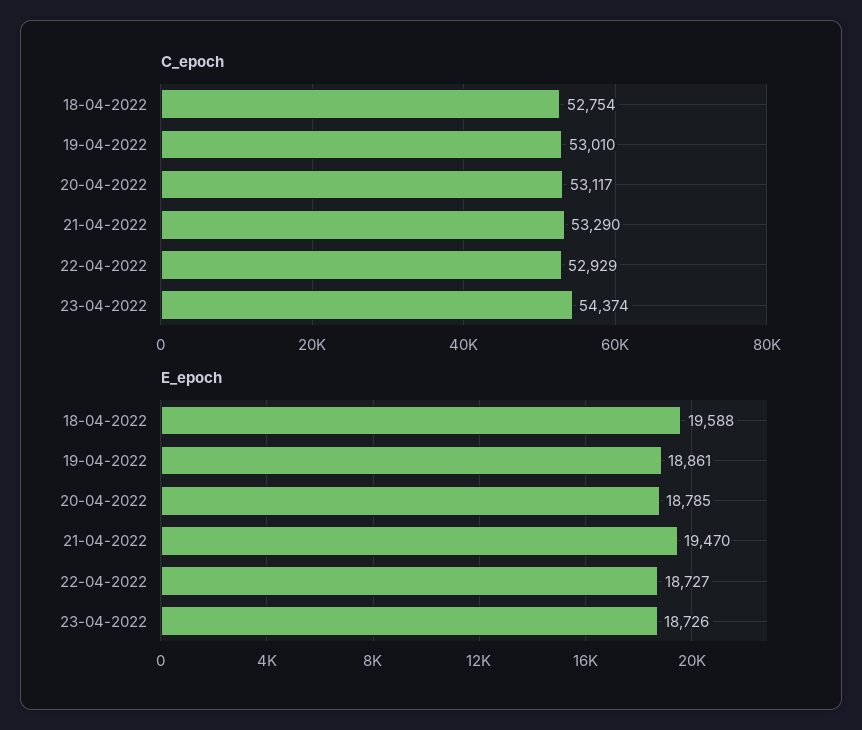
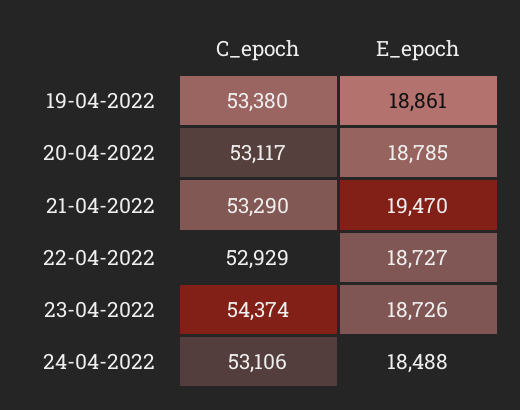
C_epoch, 18-04-2022: 52754 -> none
C_epoch, 19-04-2022: 53010 -> 53380
E_epoch, 18-04-2022: 19588 -> none
C_epoch, 24-04-2022: none -> 53106
E_epoch, 24-04-2022: none -> 18488

